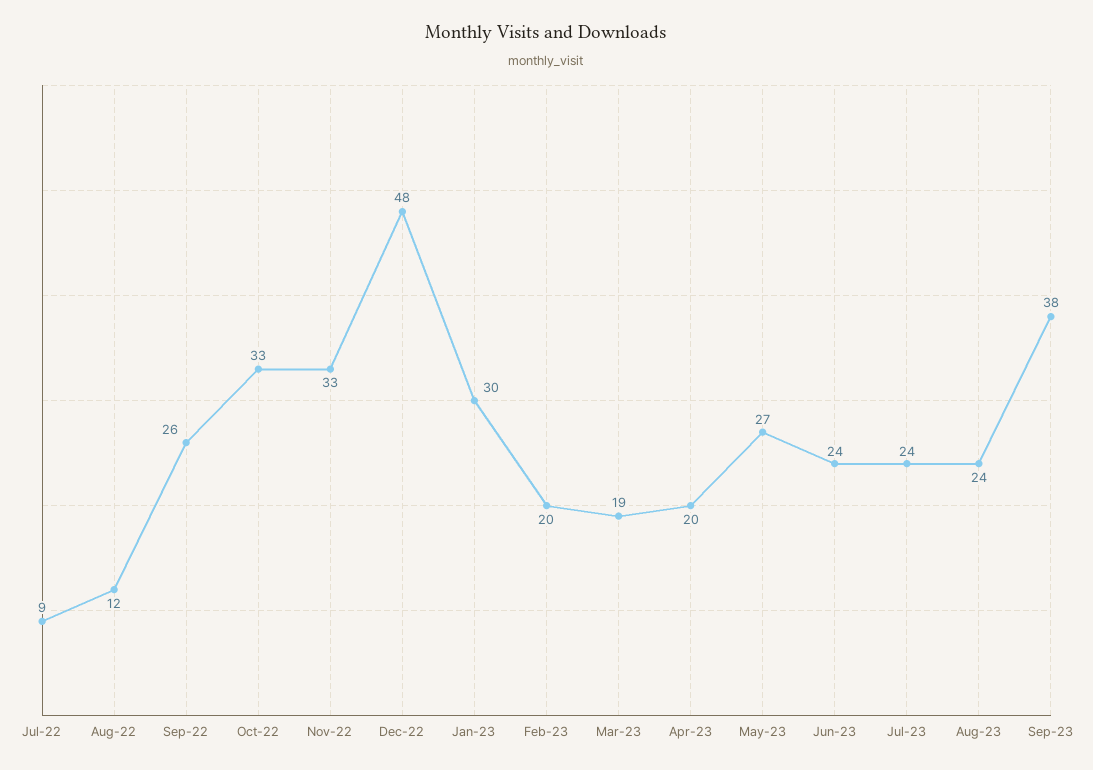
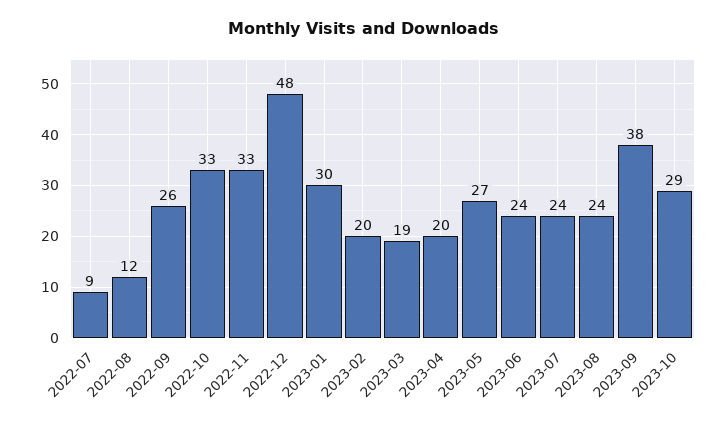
2023-10: none -> 29

